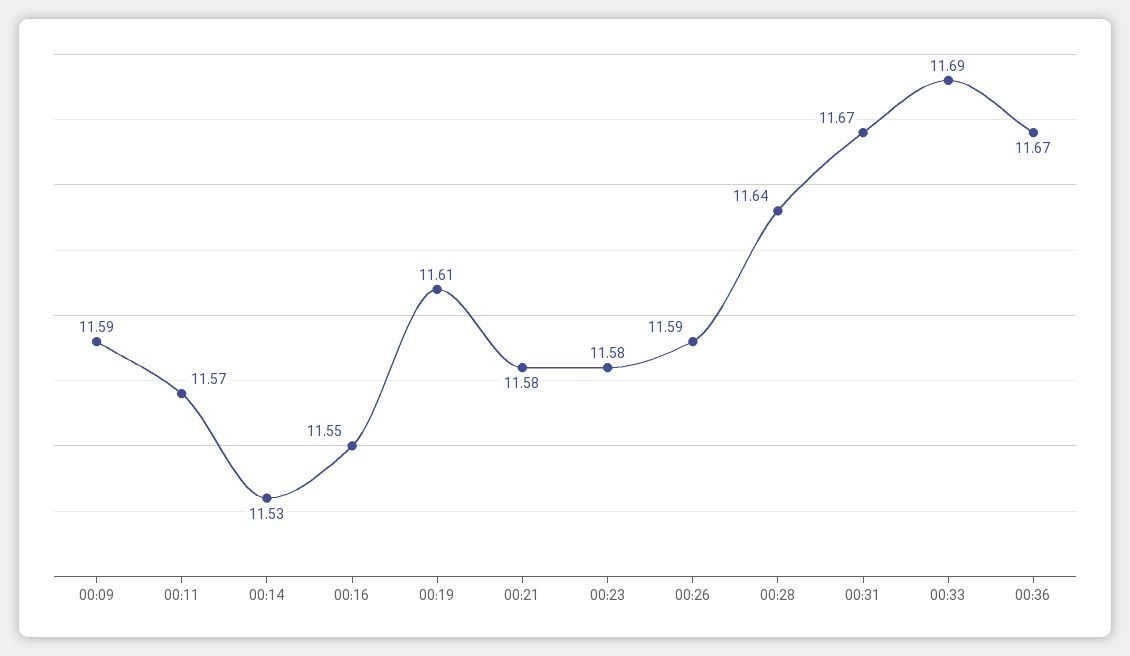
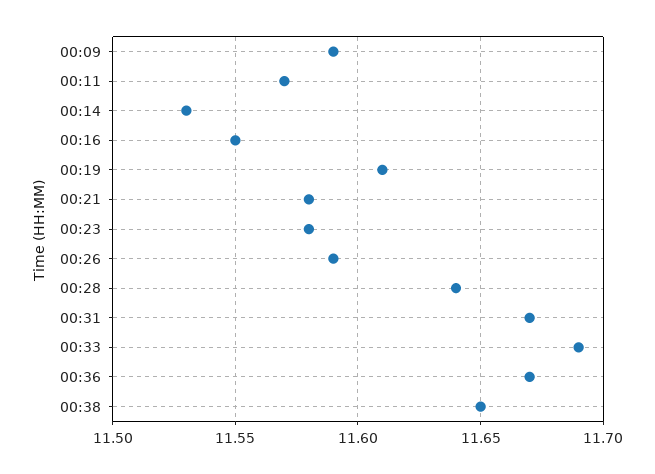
00:38: none -> 11.65

